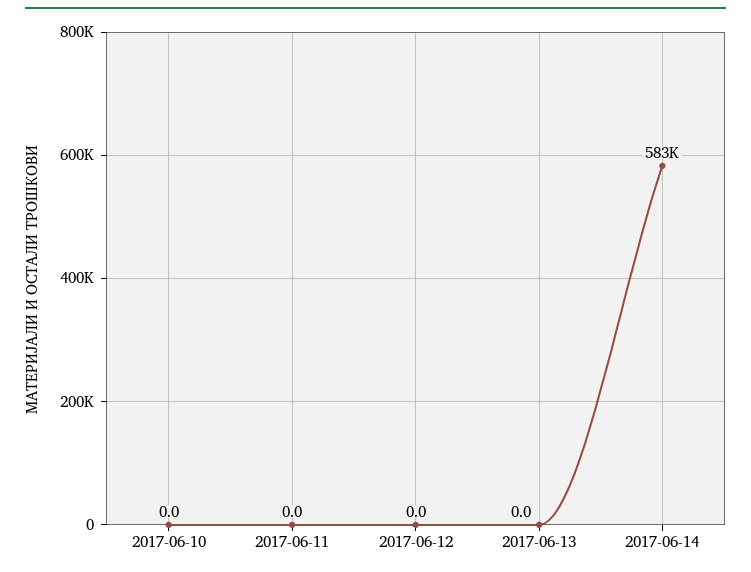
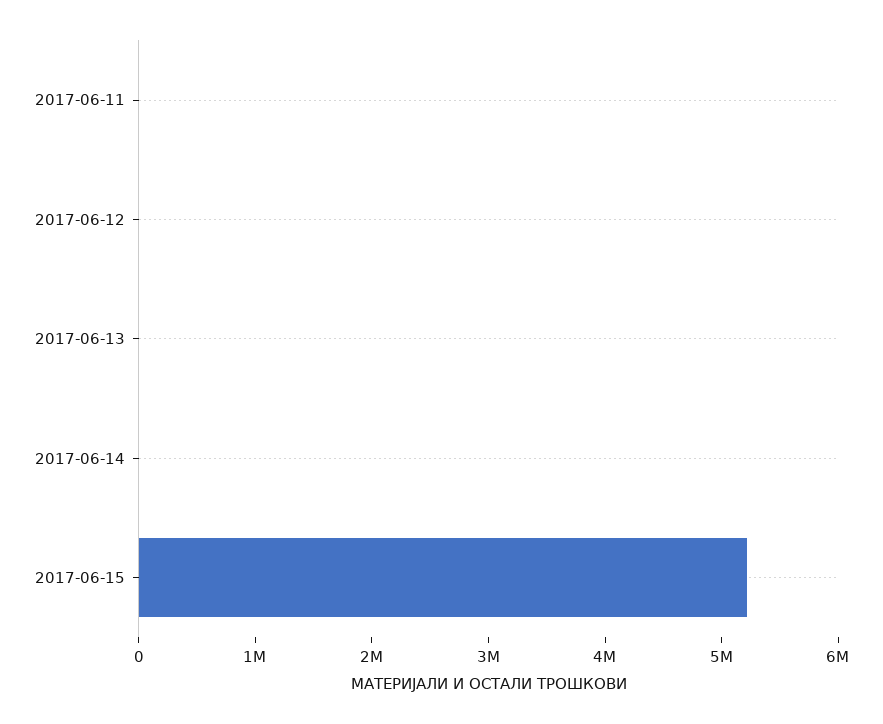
2017-06-10: 0 -> none
2017-06-14: 583000 -> 0
2017-06-15: none -> 5200000

